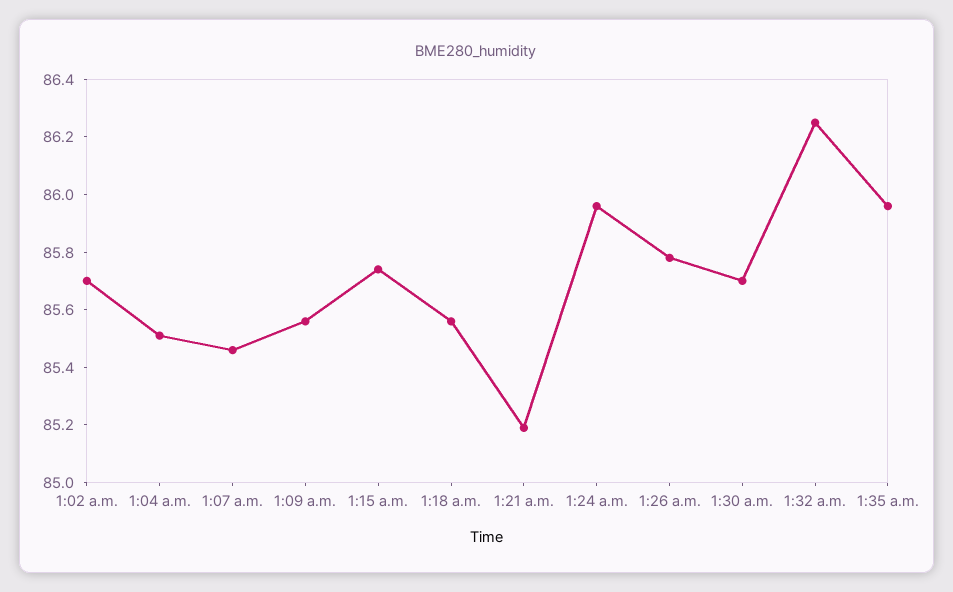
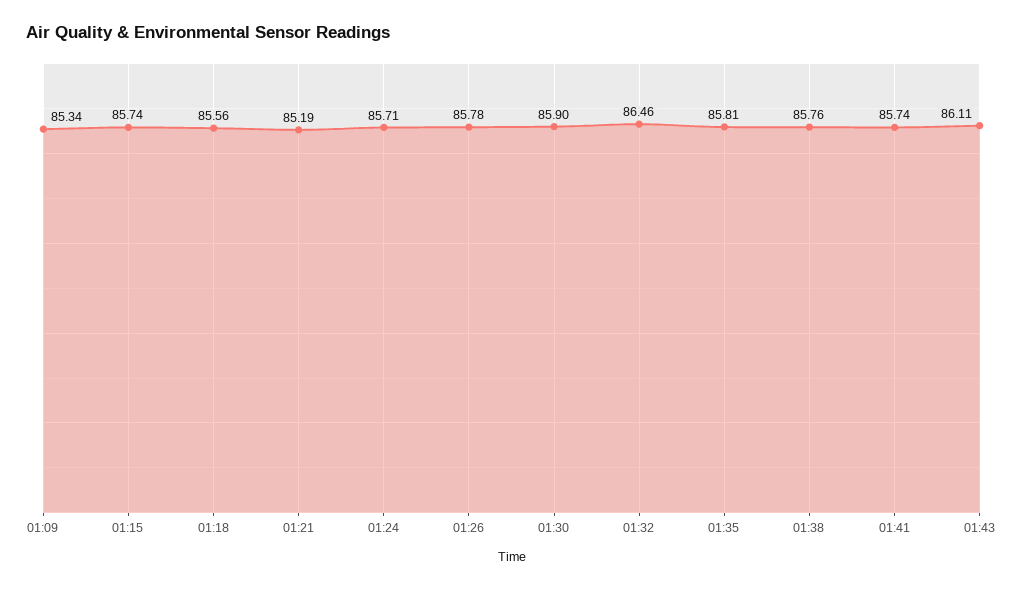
1:02 a.m.: 85.7 -> none
1:04 a.m.: 85.5 -> none
1:07 a.m.: 85.45 -> none
1:09 a.m.: 85.55 -> 85.34
1:24 a.m.: 85.95 -> 85.71
1:30 a.m.: 85.7 -> 85.9
1:32 a.m.: 86.25 -> 86.46
1:35 a.m.: 85.95 -> 85.81
01:38: none -> 85.76
01:41: none -> 85.74
01:43: none -> 86.11

